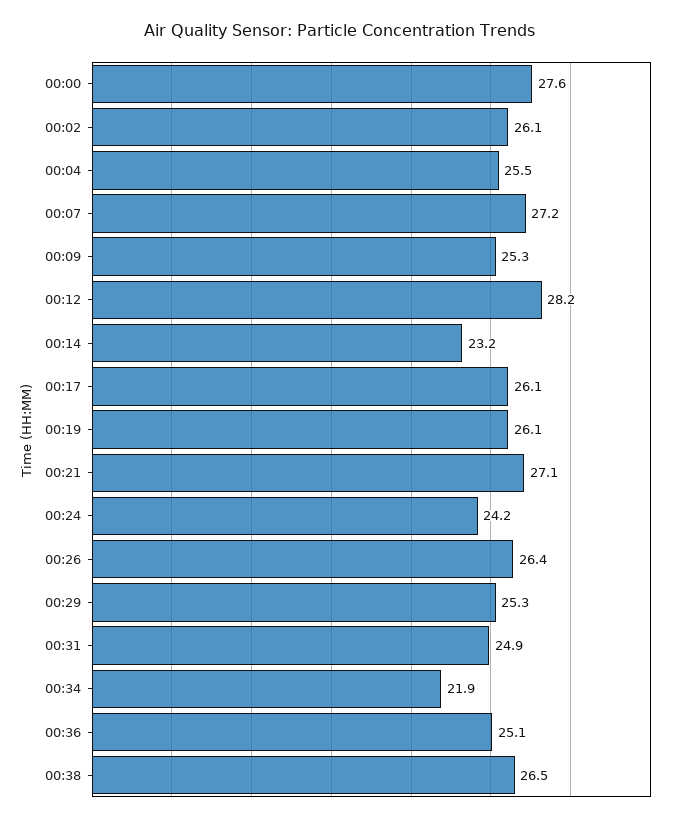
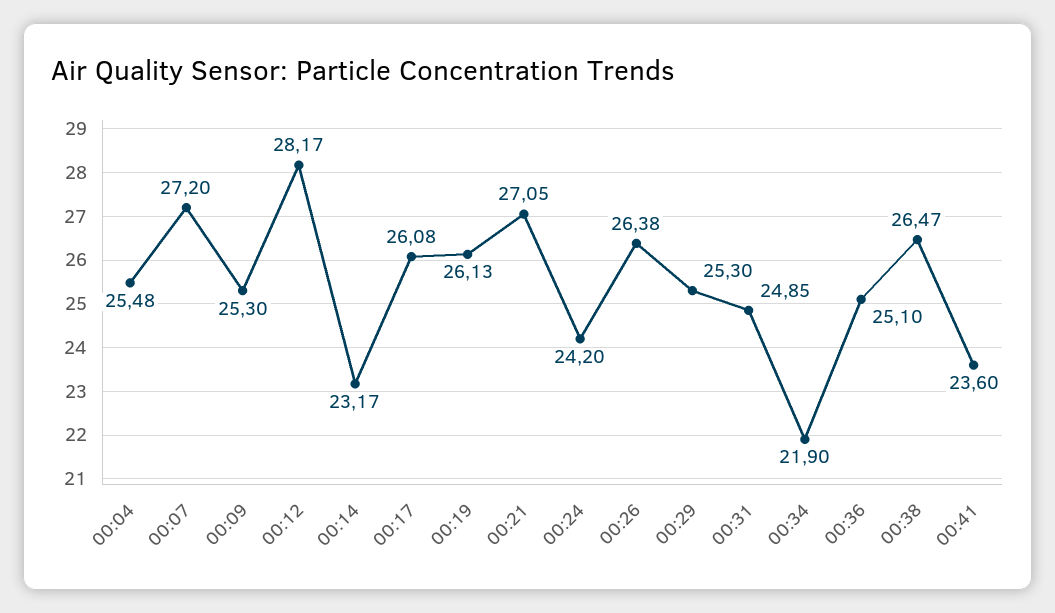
00:00: 27.6 -> none
00:02: 26.1 -> none
00:41: none -> 23.6

